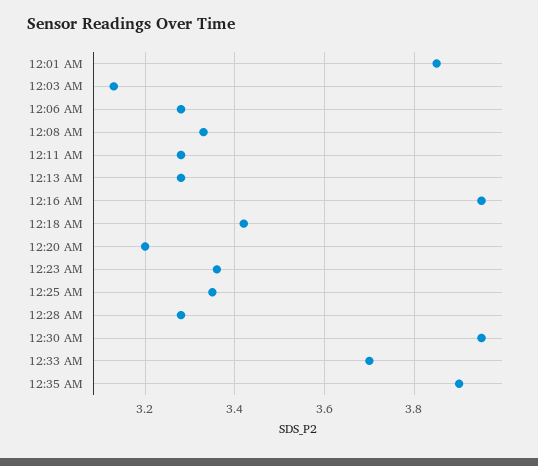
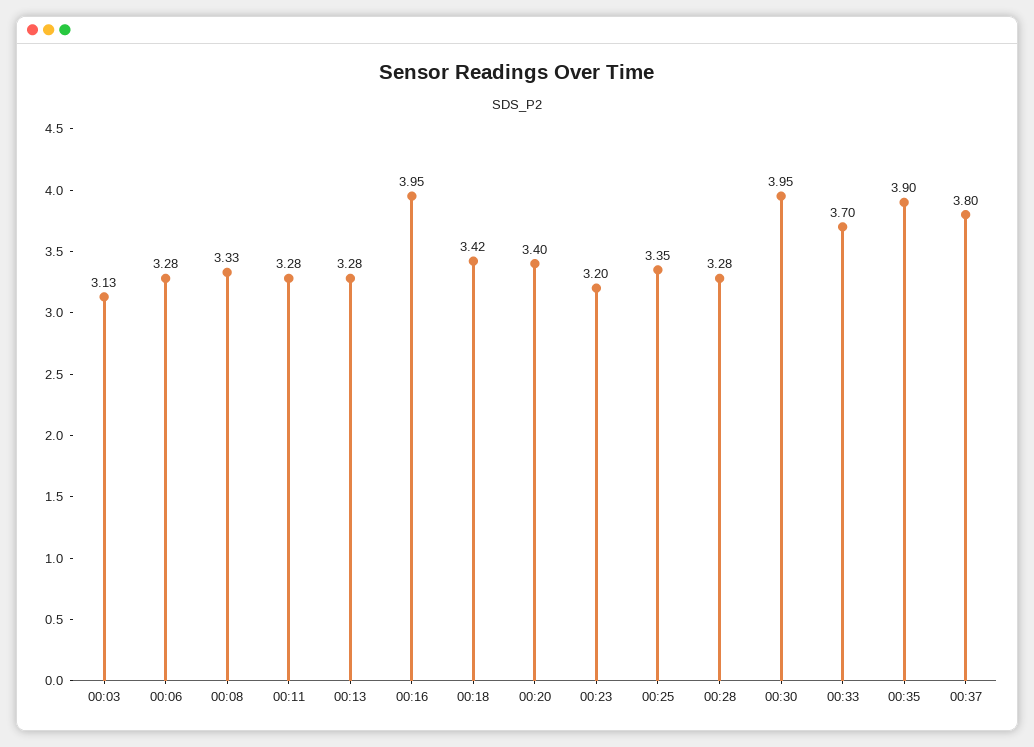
12:01 AM: 3.85 -> none
12:20 AM: 3.2 -> 3.4
12:23 AM: 3.35 -> 3.2
00:37: none -> 3.8

